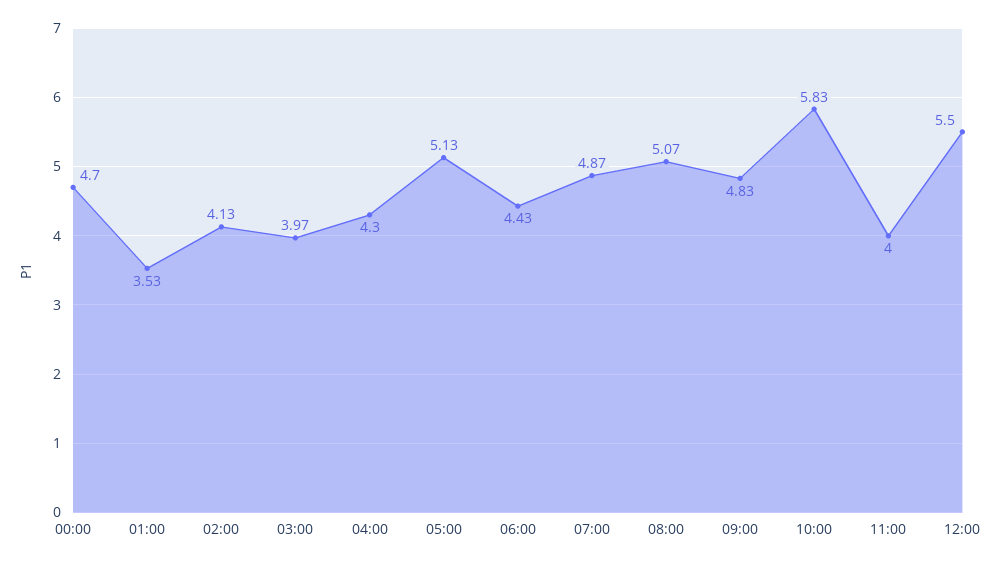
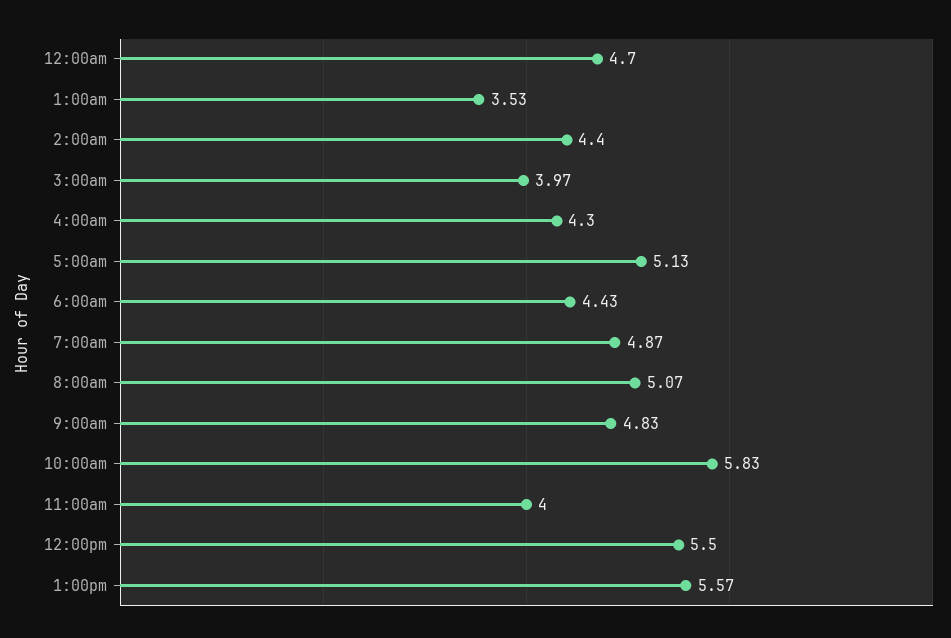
02:00: 4.13 -> 4.4
1:00pm: none -> 5.57

